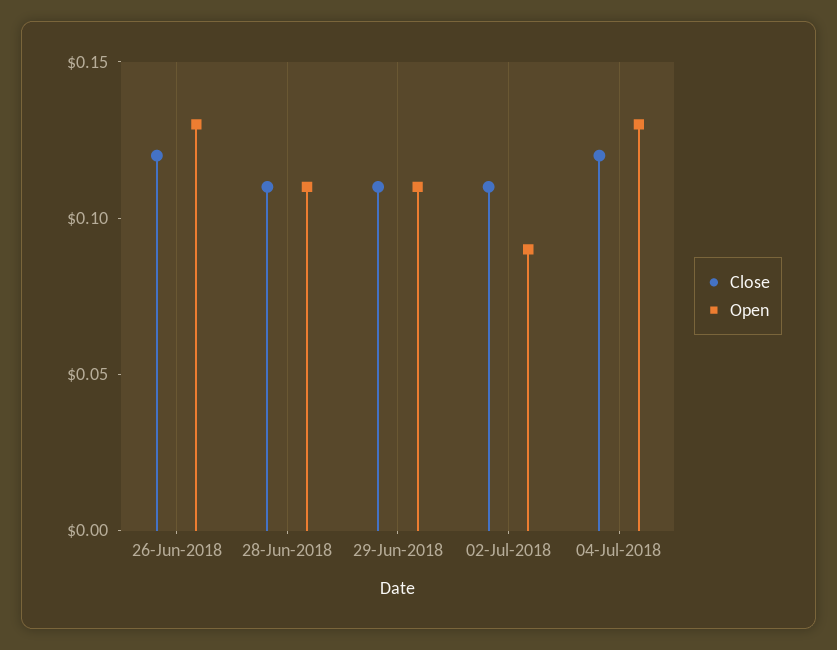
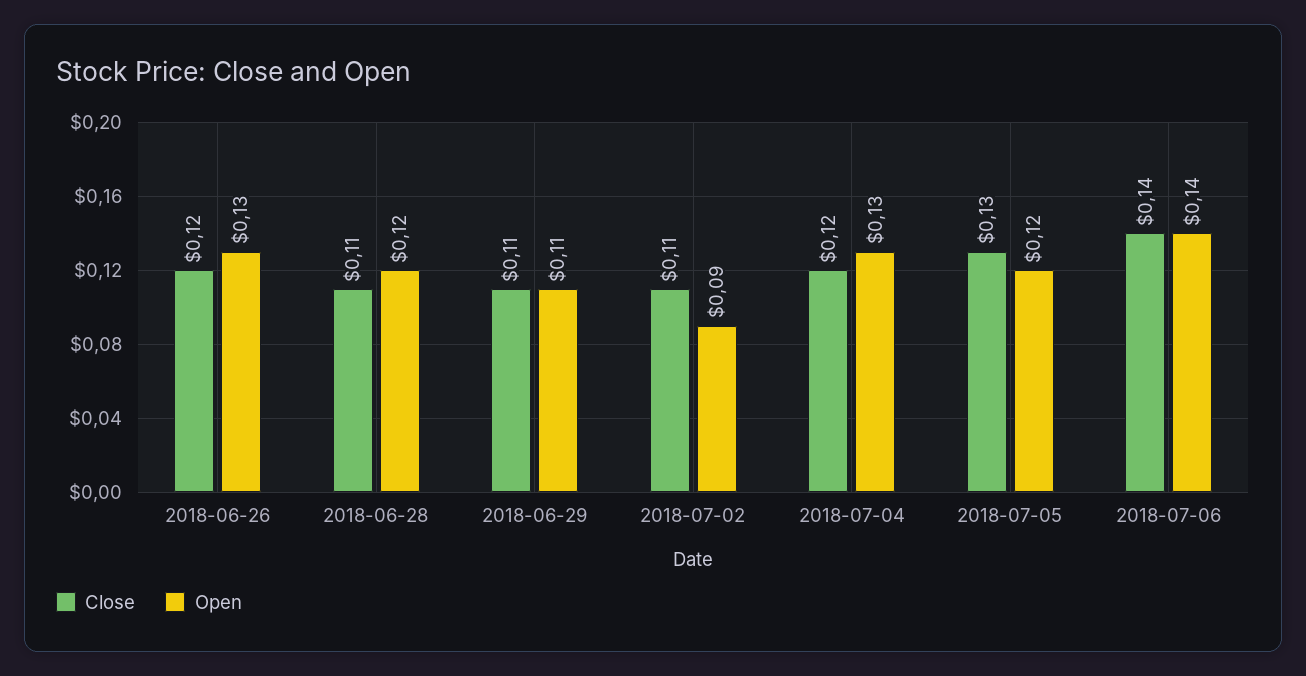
Open, 28-Jun-2018: 0.11 -> 0.12
Close, 2018-07-05: none -> 0.13
Open, 2018-07-05: none -> 0.12
Close, 2018-07-06: none -> 0.14
Open, 2018-07-06: none -> 0.14

